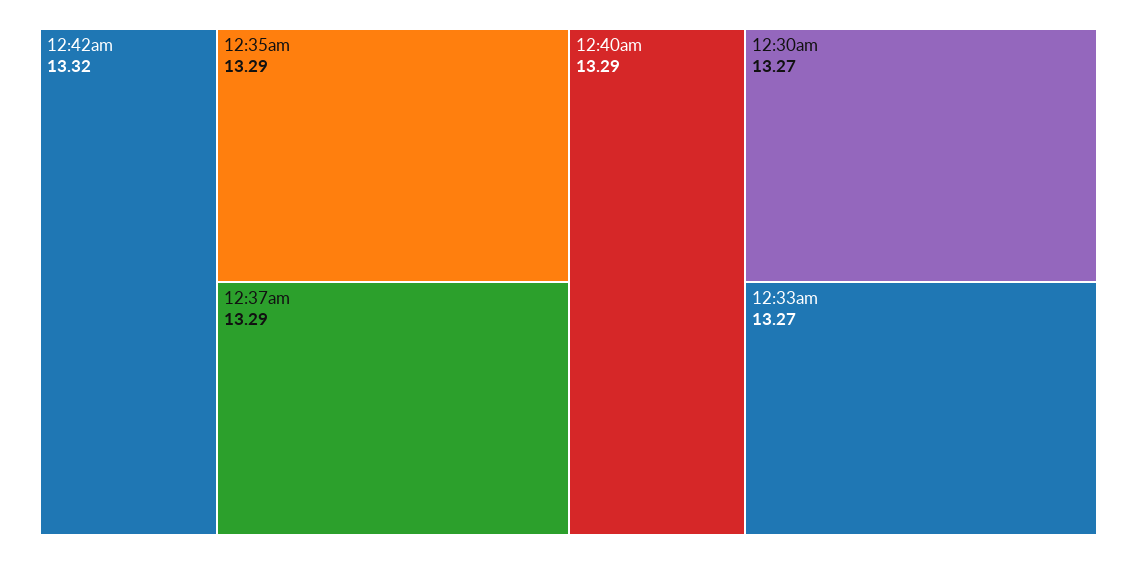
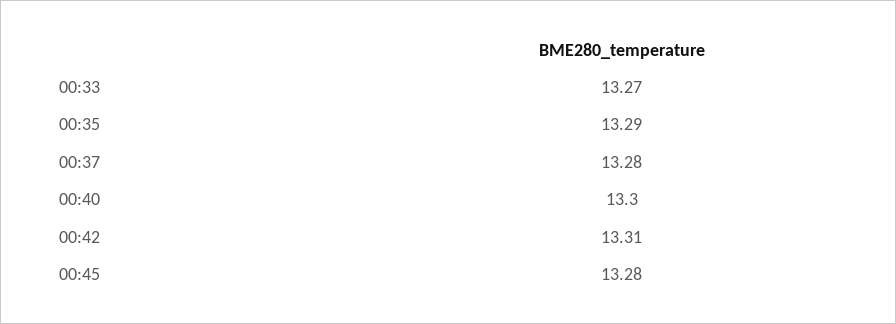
12:42am: 13.32 -> 13.31
12:37am: 13.29 -> 13.28
12:40am: 13.29 -> 13.3
12:30am: 13.27 -> none
00:45: none -> 13.28

